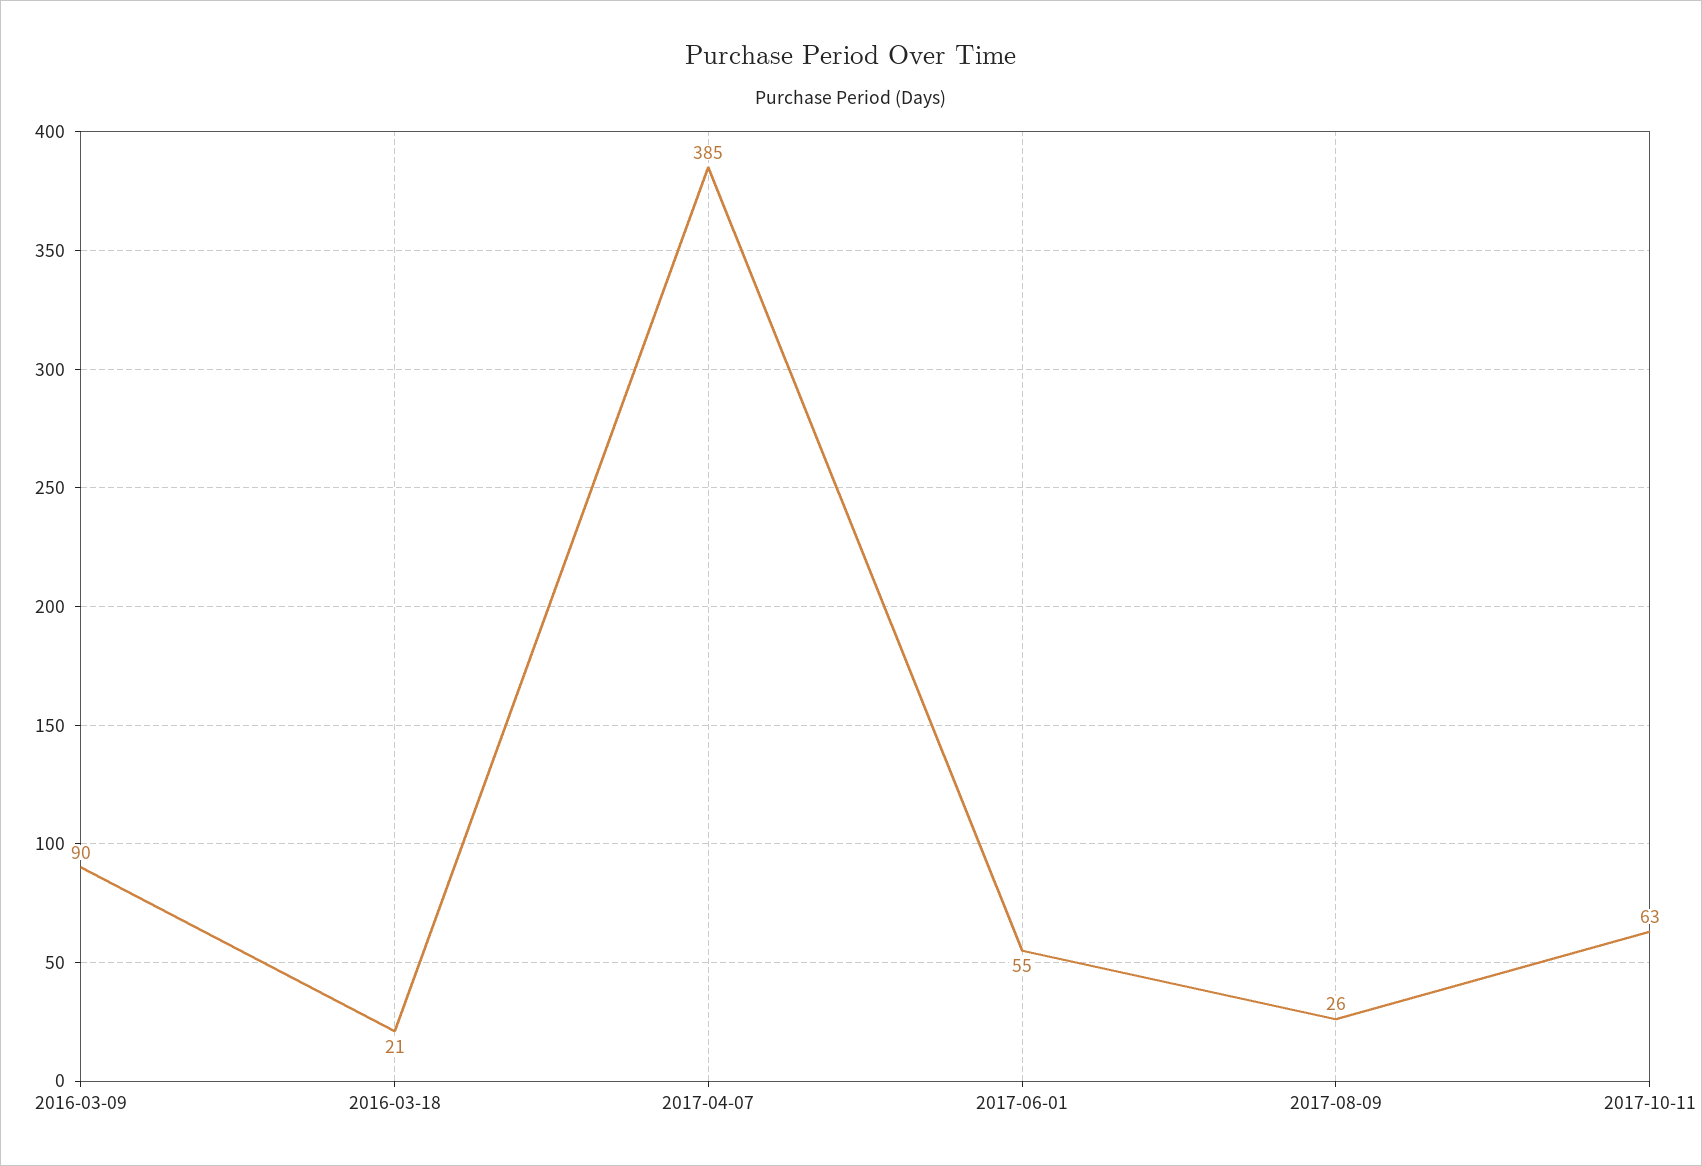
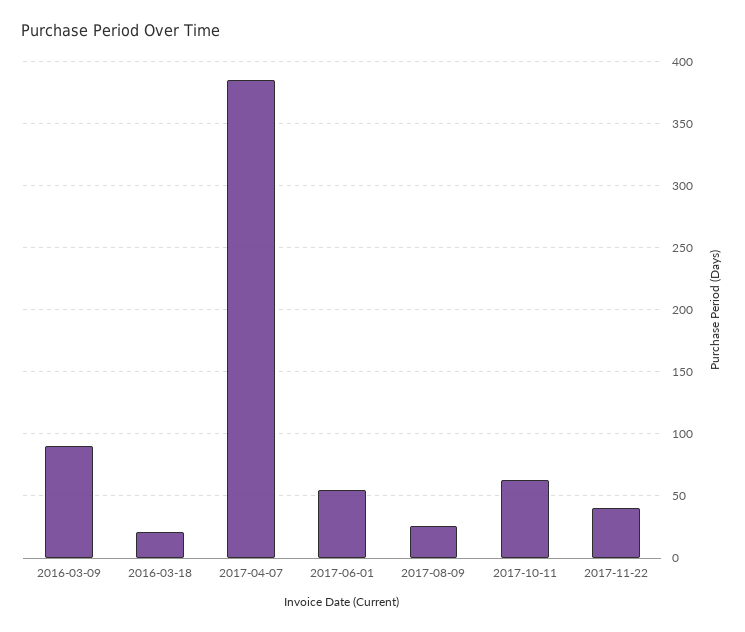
2017-11-22: none -> 40

